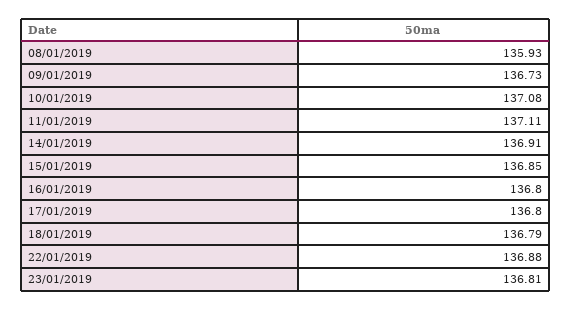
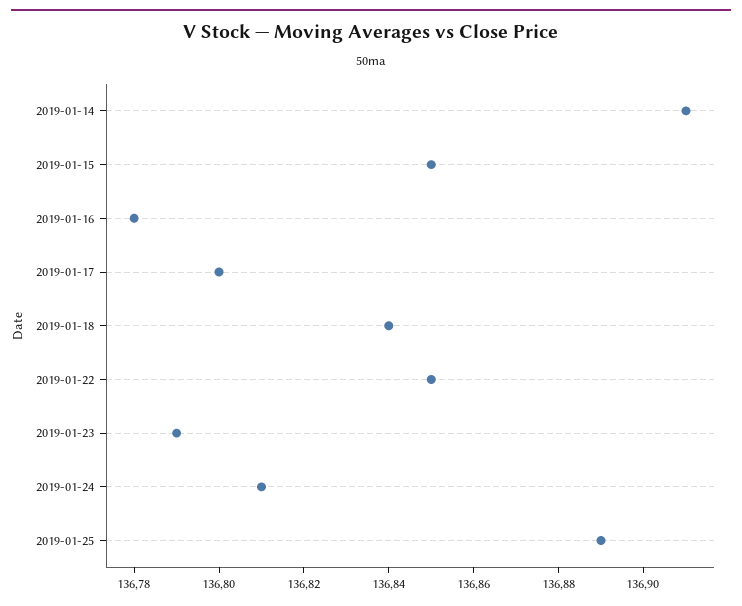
08/01/2019: 135.93 -> none
09/01/2019: 136.73 -> none
10/01/2019: 137.08 -> none
11/01/2019: 137.11 -> none
16/01/2019: 136.8 -> 136.78
18/01/2019: 136.79 -> 136.84
22/01/2019: 136.88 -> 136.85
23/01/2019: 136.81 -> 136.79
2019-01-24: none -> 136.81
2019-01-25: none -> 136.89

